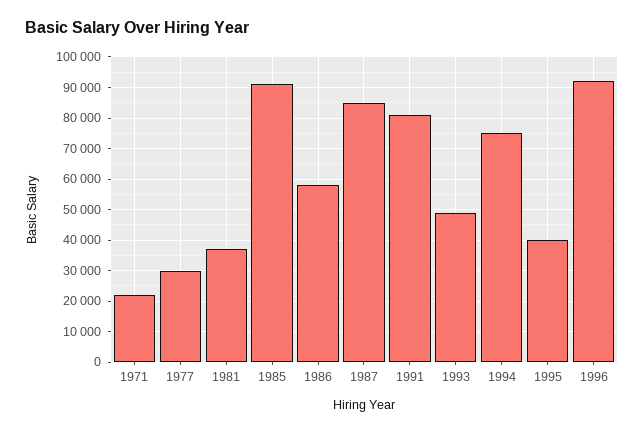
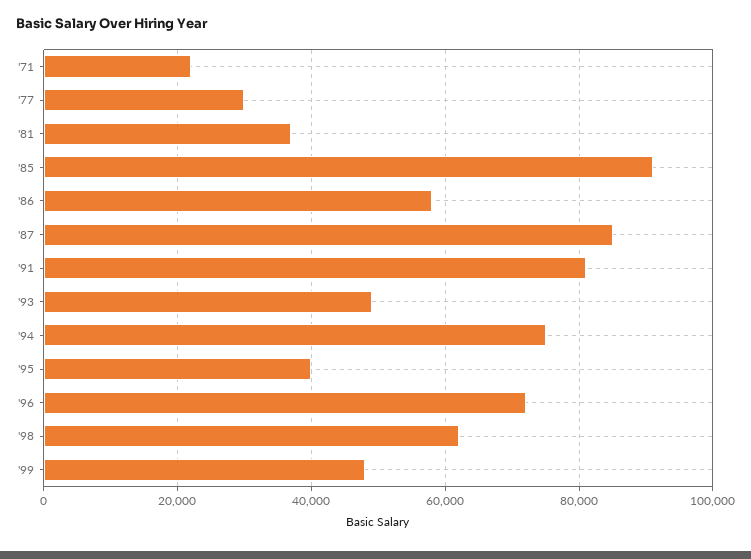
1996: 92000 -> 72000
'98: none -> 62000
'99: none -> 48000

